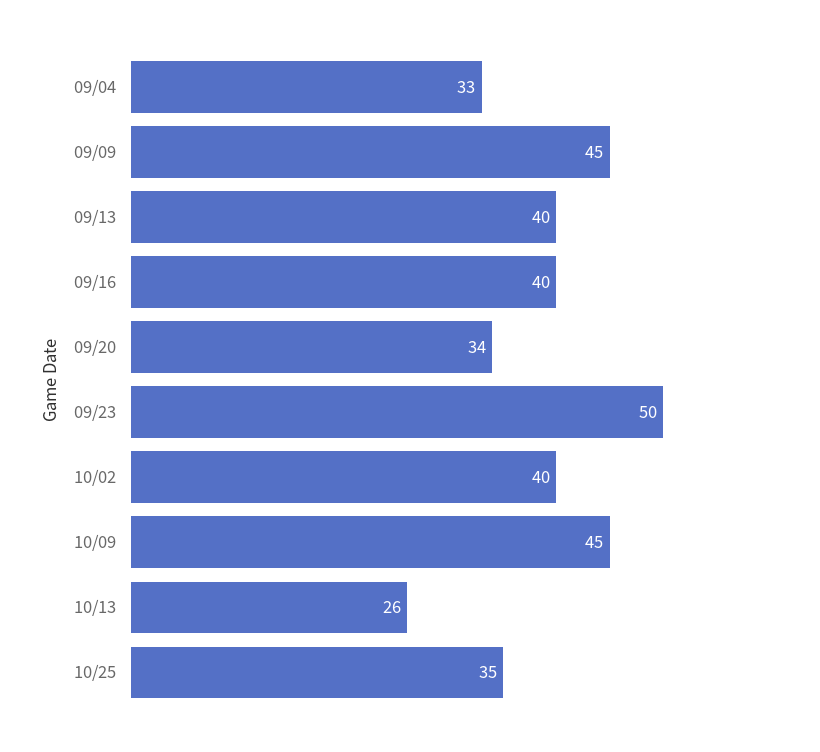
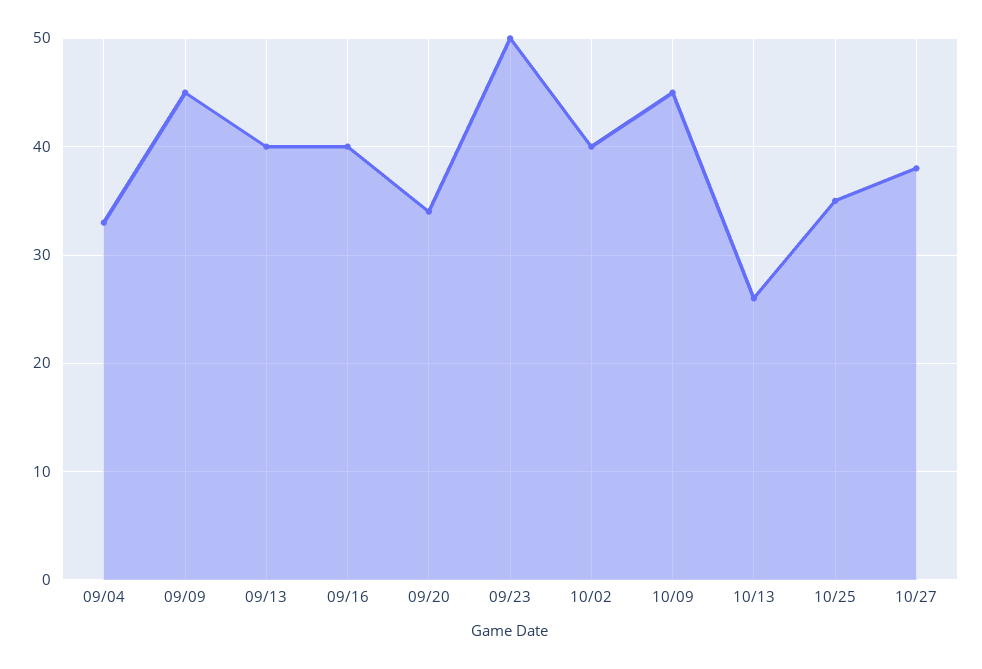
10/27: none -> 38

